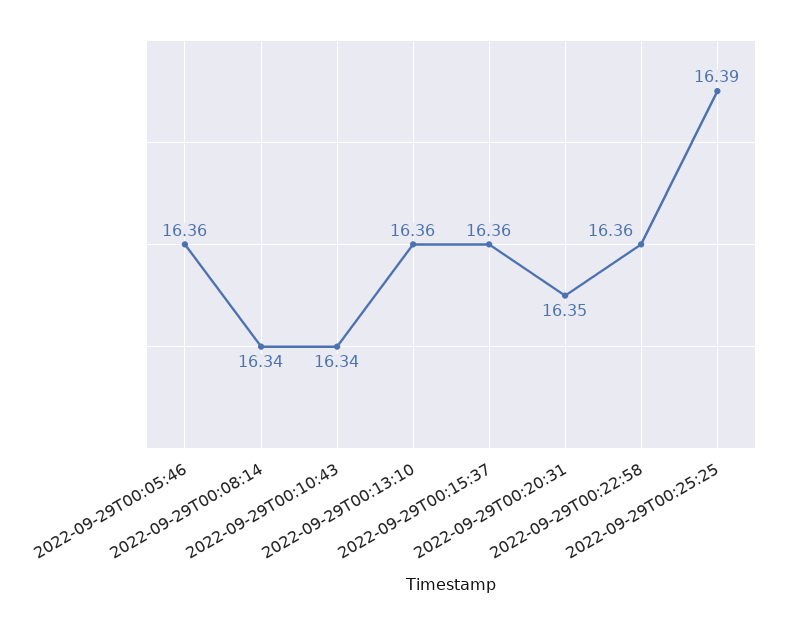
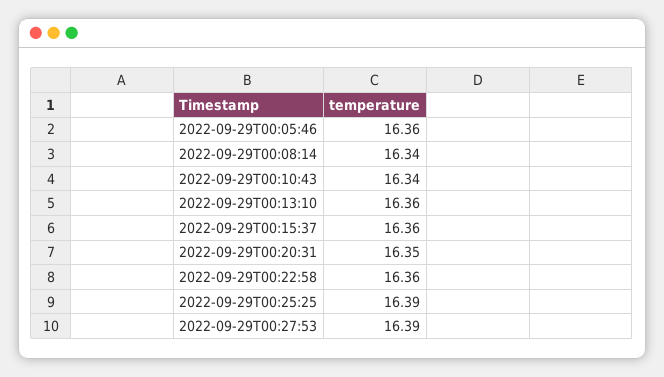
2022-09-29T00:27:53: none -> 16.39

